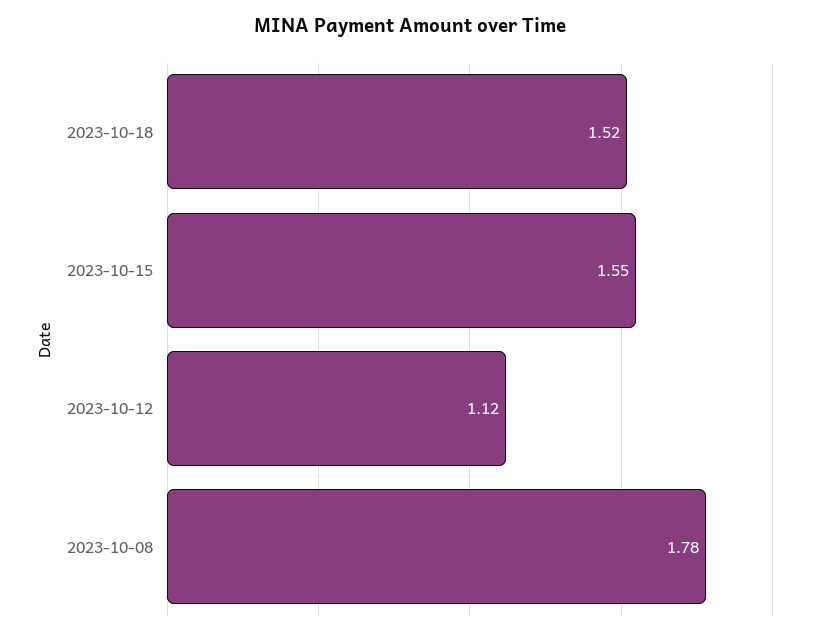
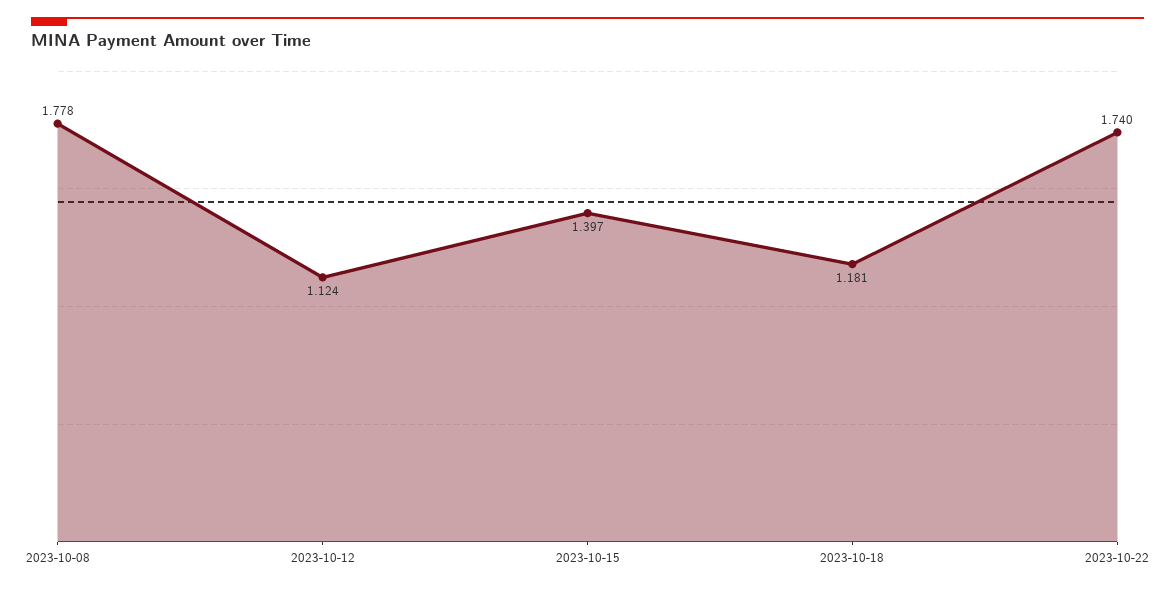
2023-10-18: 1.52 -> 1.181
2023-10-15: 1.55 -> 1.397
2023-10-22: none -> 1.74

